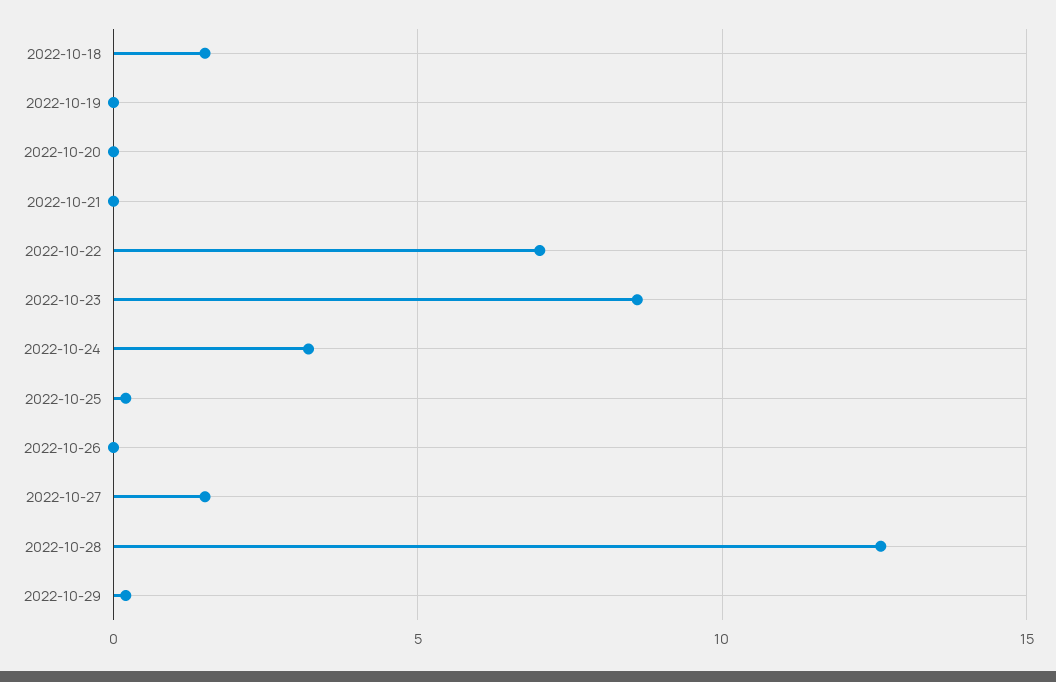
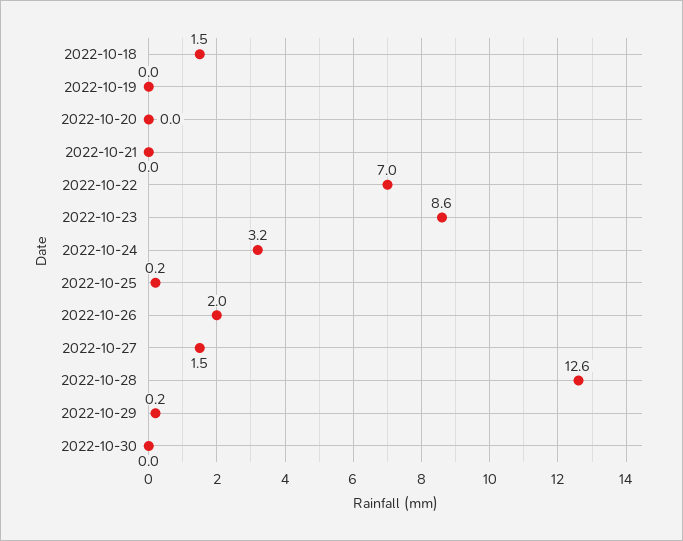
2022-10-26: 0 -> 2
2022-10-30: none -> 0

